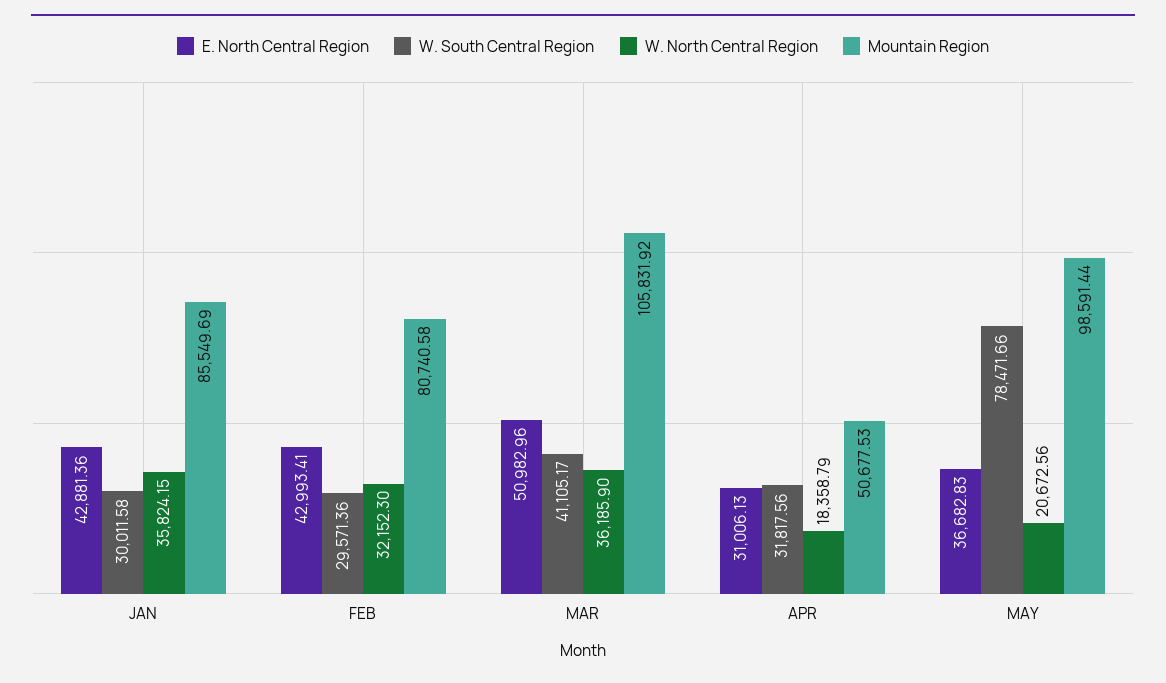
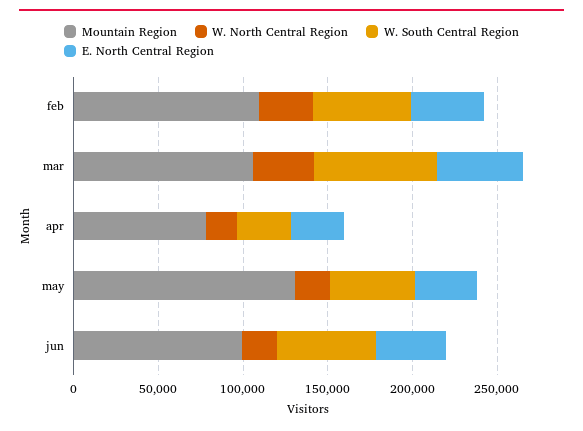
E. North Central Region, JAN: 42881.36 -> none
W. South Central Region, JAN: 30011.58 -> none
W. North Central Region, JAN: 35824.15 -> none
Mountain Region, JAN: 85549.69 -> none
W. South Central Region, FEB: 29571.36 -> 60000
Mountain Region, FEB: 80740.58 -> 110000
W. South Central Region, MAR: 41105.17 -> 70000
Mountain Region, APR: 50677.53 -> 80000
W. South Central Region, MAY: 78471.66 -> 50000
Mountain Region, MAY: 98591.44 -> 130000
Mountain Region, jun: none -> 100000
W. North Central Region, jun: none -> 20000
W. South Central Region, jun: none -> 60000
E. North Central Region, jun: none -> 40000

